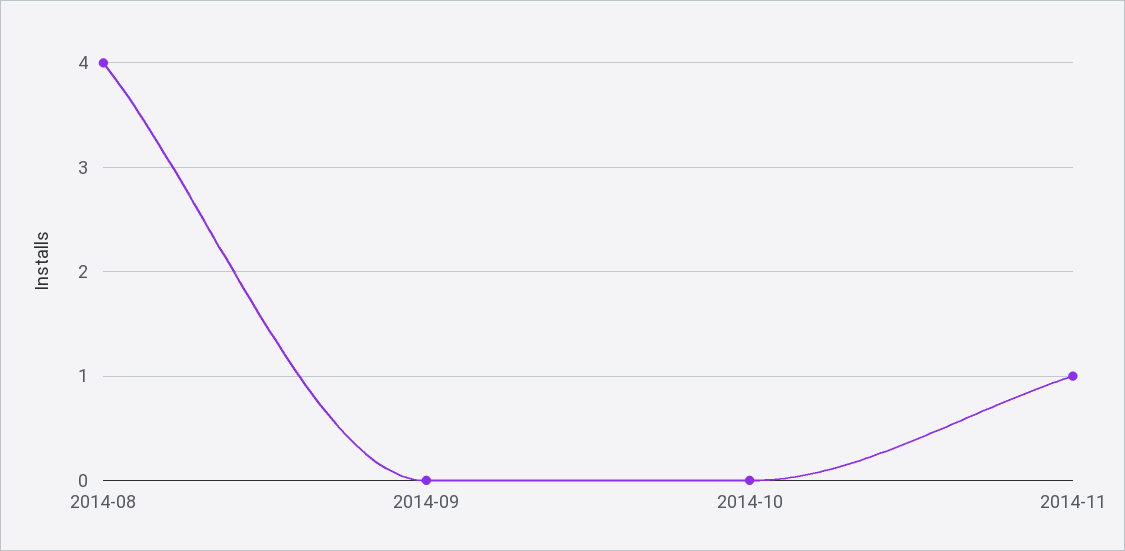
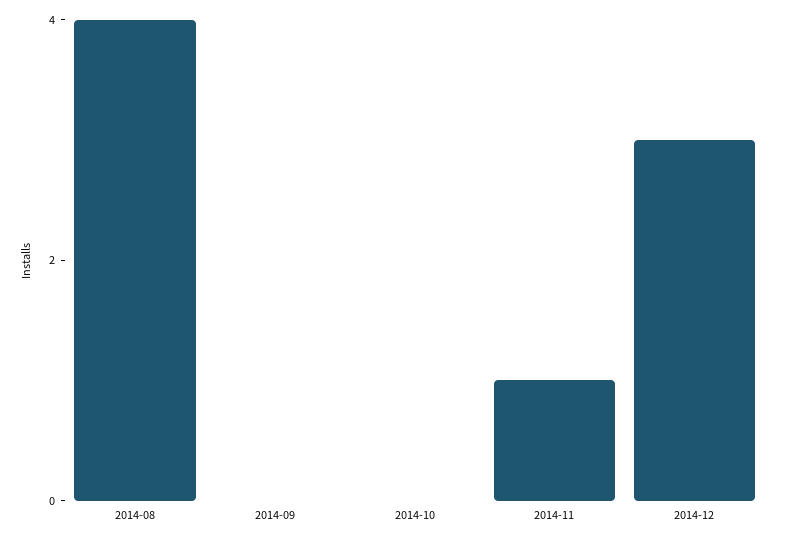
2014-12: none -> 3

